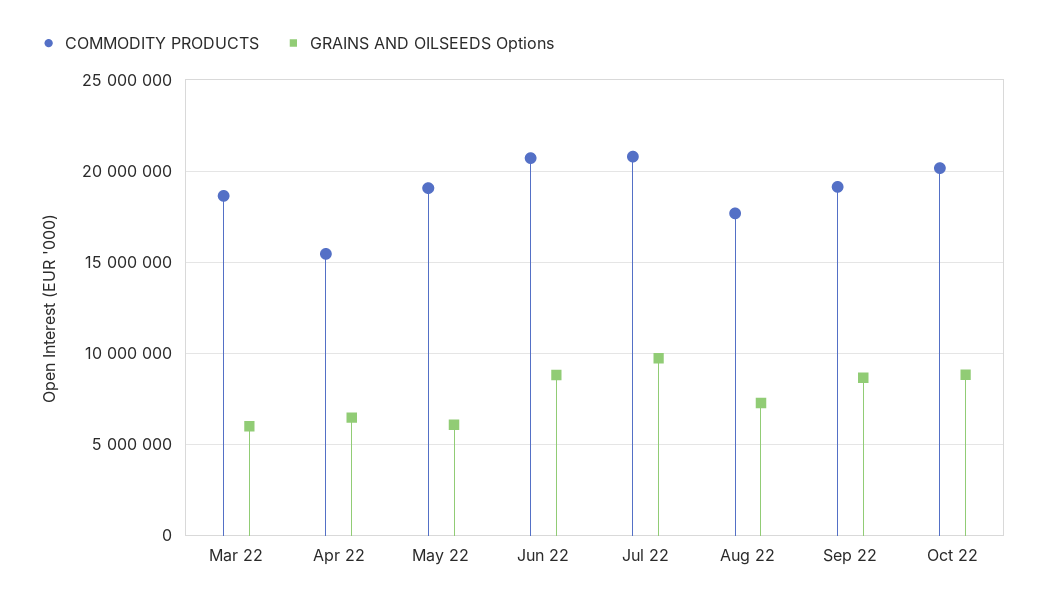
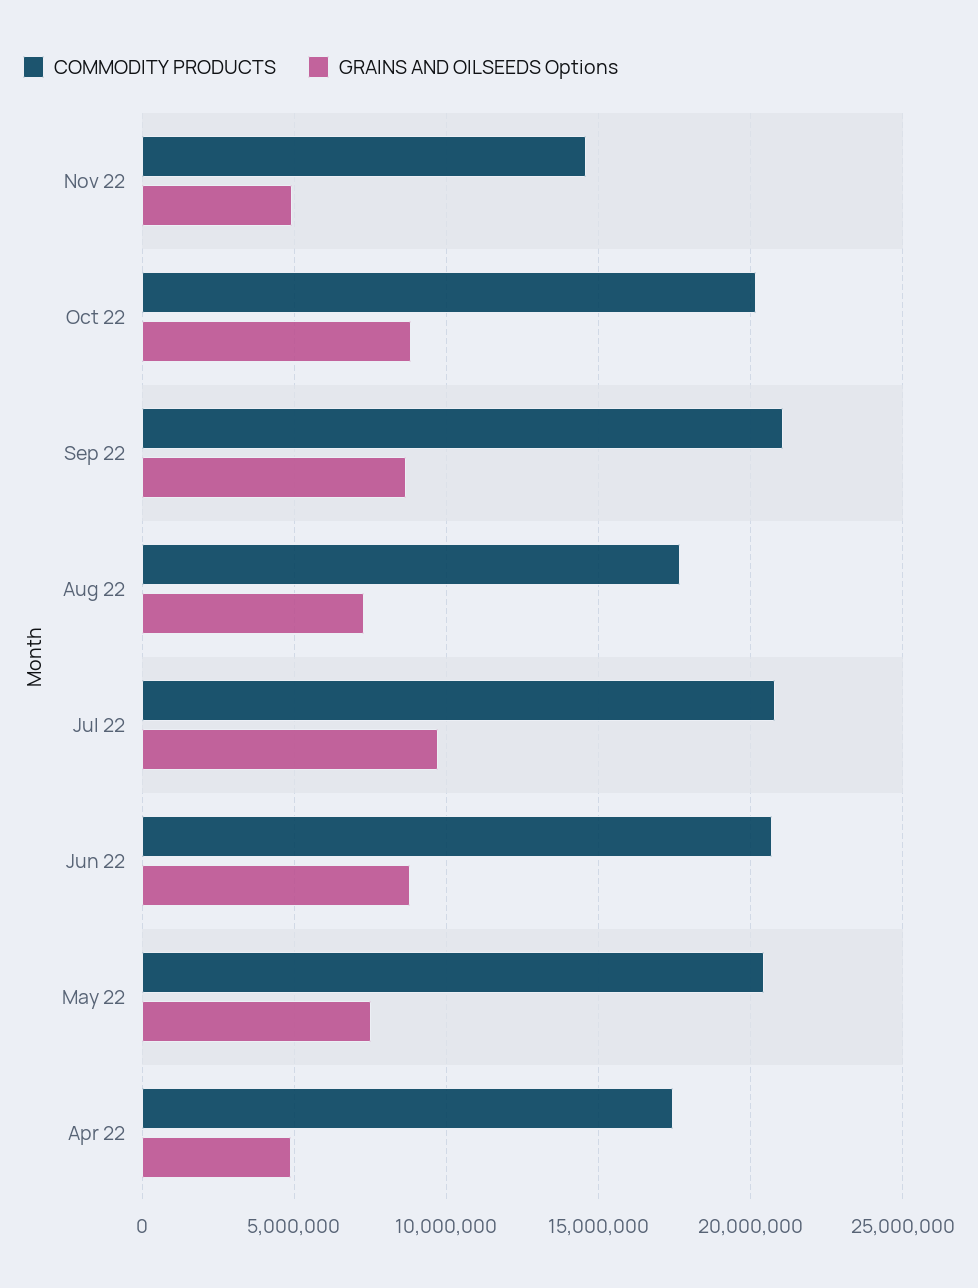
COMMODITY PRODUCTS, Mar 22: 18500000 -> none
GRAINS AND OILSEEDS Options, Mar 22: 6000000 -> none
COMMODITY PRODUCTS, Apr 22: 15500000 -> 17500000
GRAINS AND OILSEEDS Options, Apr 22: 6500000 -> 5000000
COMMODITY PRODUCTS, May 22: 19000000 -> 20500000
GRAINS AND OILSEEDS Options, May 22: 6000000 -> 7500000
COMMODITY PRODUCTS, Sep 22: 19000000 -> 21000000
COMMODITY PRODUCTS, Nov 22: none -> 14500000
GRAINS AND OILSEEDS Options, Nov 22: none -> 5000000

